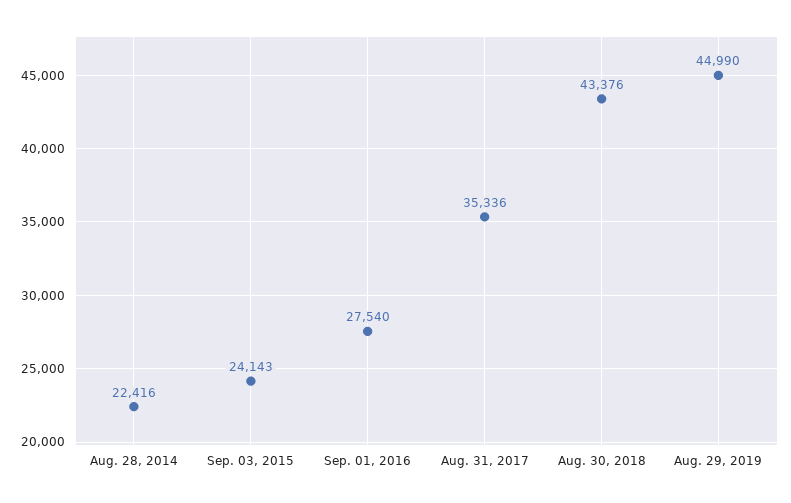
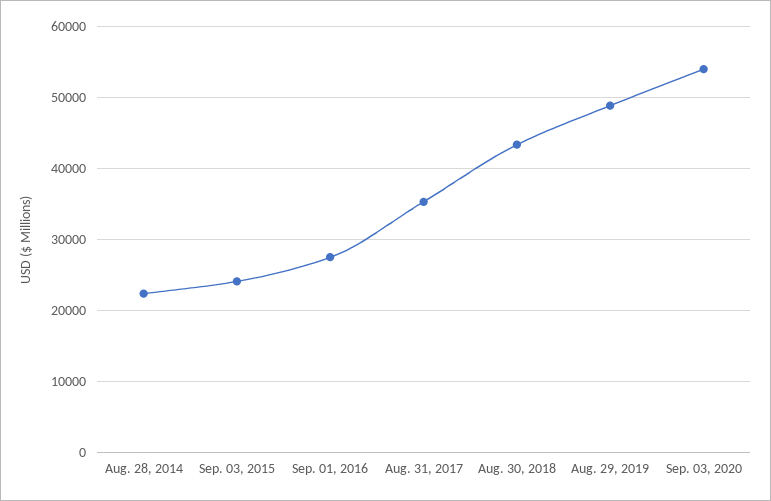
Aug. 29, 2019: 44990 -> 49000
Sep. 03, 2020: none -> 54000

